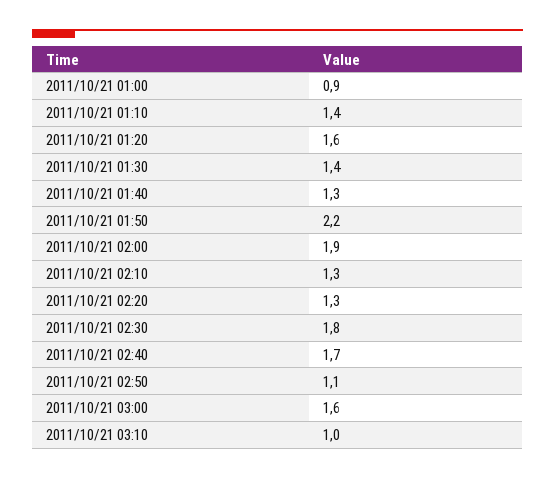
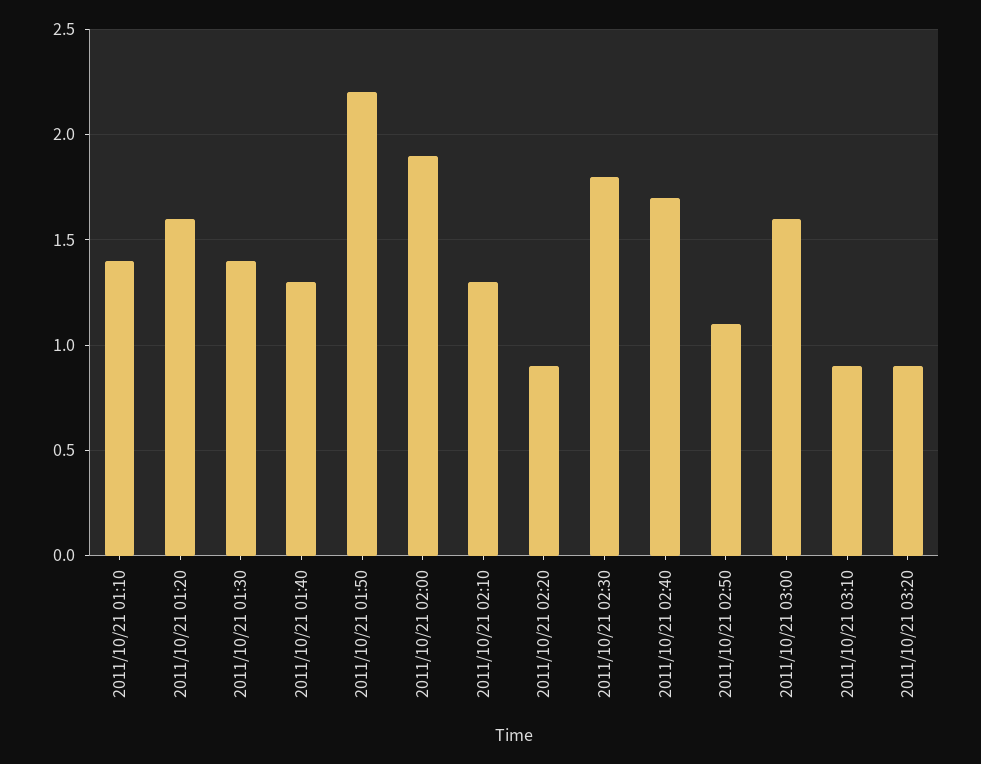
2011/10/21 01:00: 0.9 -> none
2011/10/21 02:20: 1.3 -> 0.9
2011/10/21 03:10: 1 -> 0.9
2011/10/21 03:20: none -> 0.9

